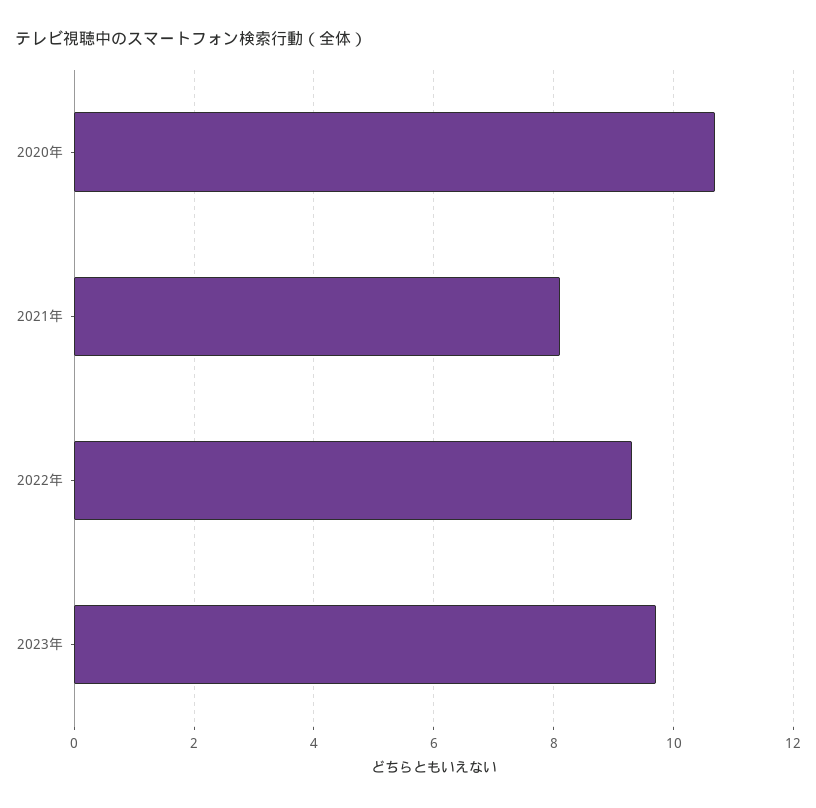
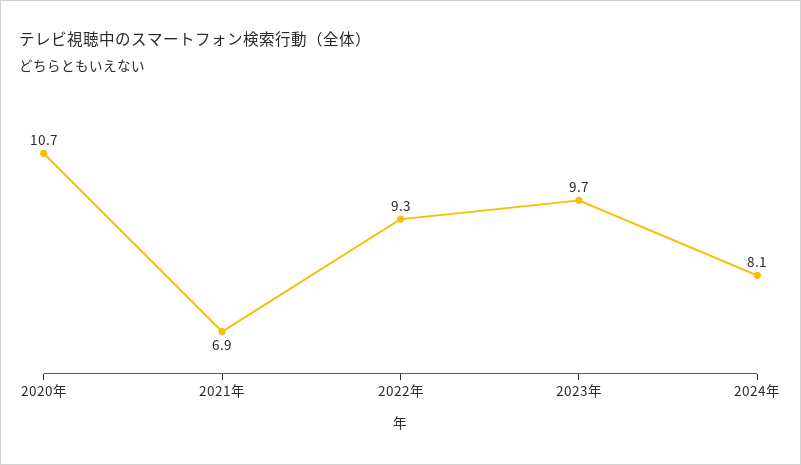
2021年: 8 -> 6.9
2024年: none -> 8.1

